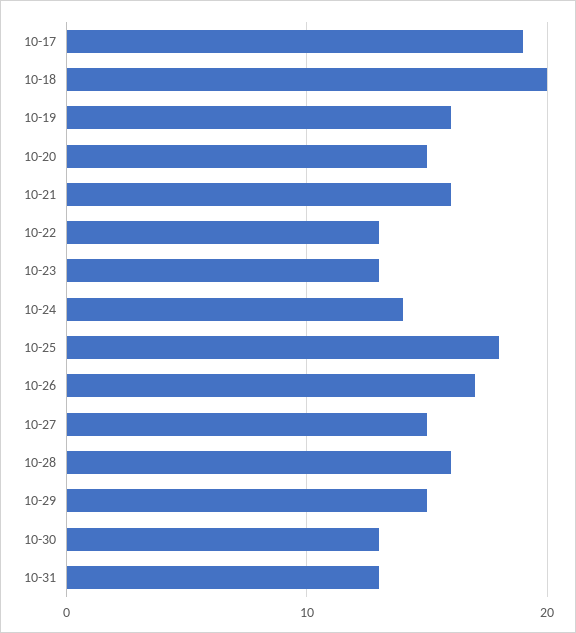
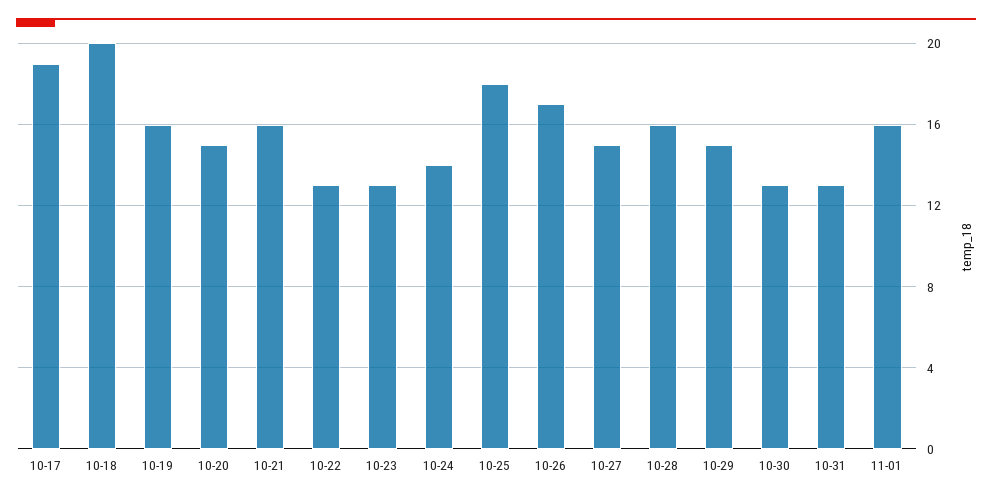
11-01: none -> 16

